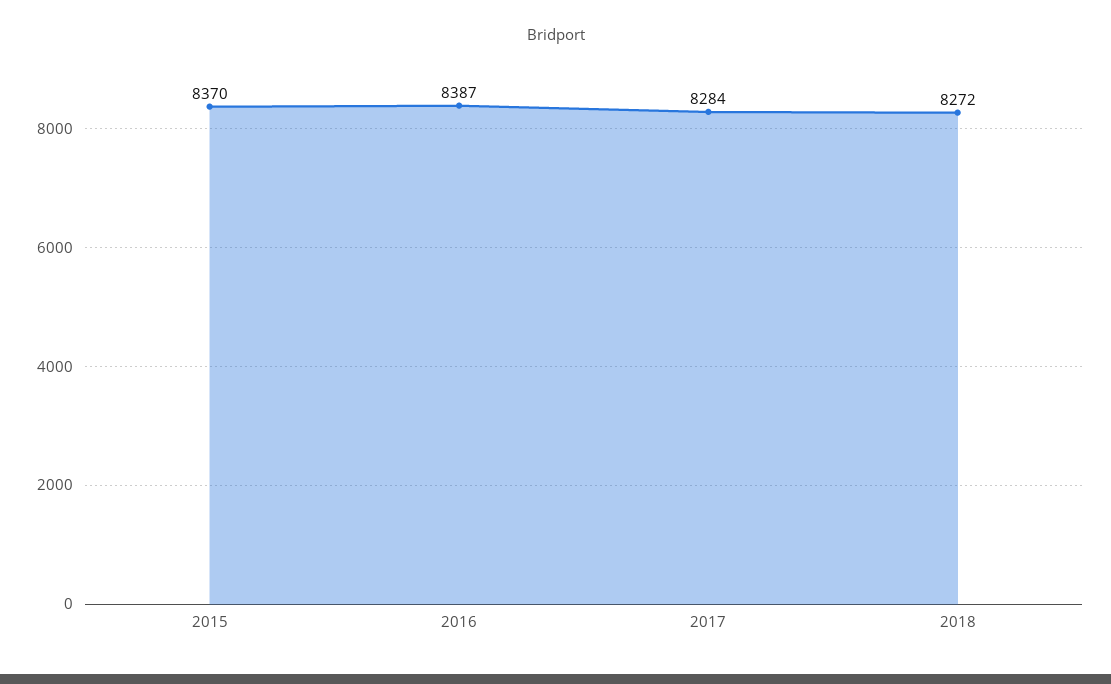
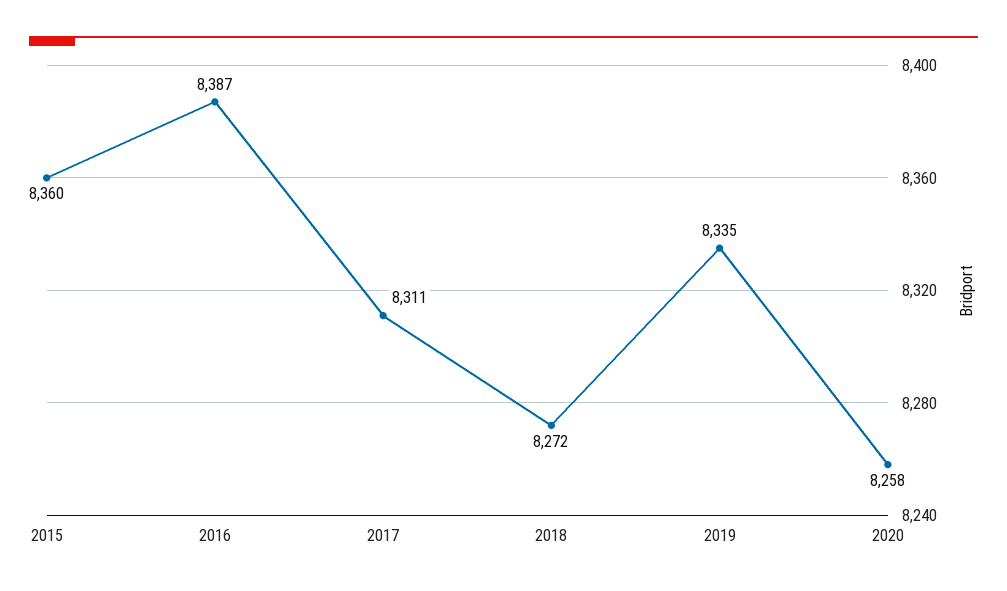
2015: 8370 -> 8360
2017: 8284 -> 8311
2019: none -> 8335
2020: none -> 8258

